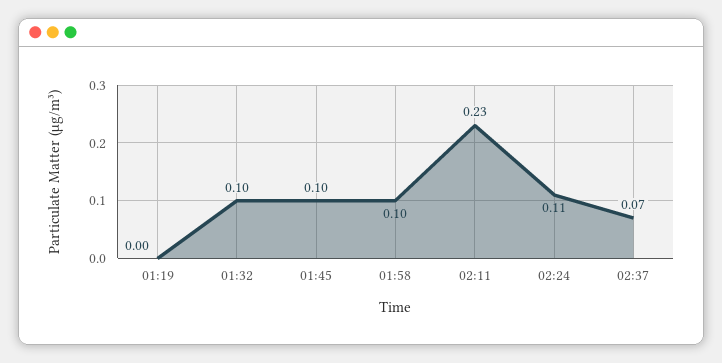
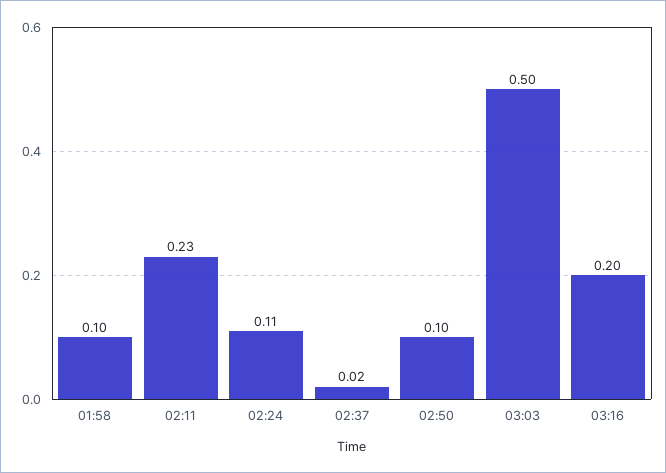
01:19: 0 -> none
01:32: 0.1 -> none
01:45: 0.1 -> none
02:37: 0.07 -> 0.02
02:50: none -> 0.1
03:03: none -> 0.5
03:16: none -> 0.2

